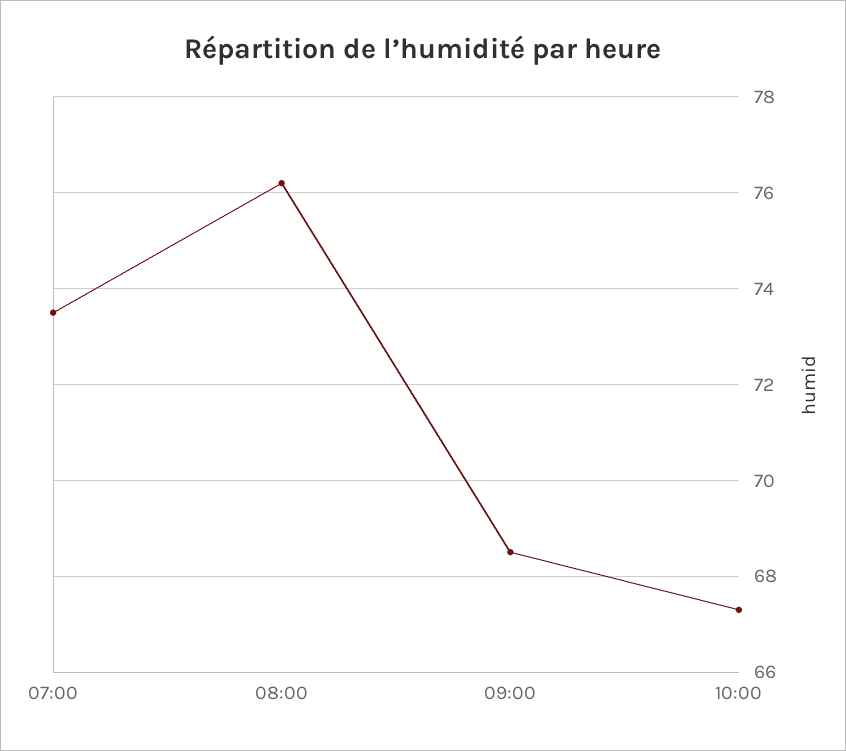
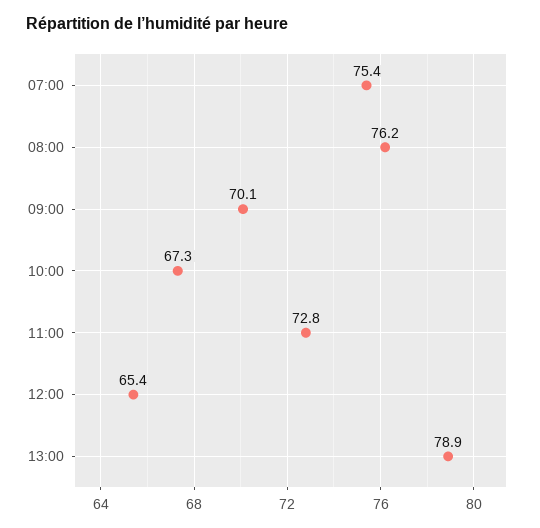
07:00: 73.5 -> 75.4
09:00: 68.5 -> 70.1
11:00: none -> 72.8
12:00: none -> 65.4
13:00: none -> 78.9

